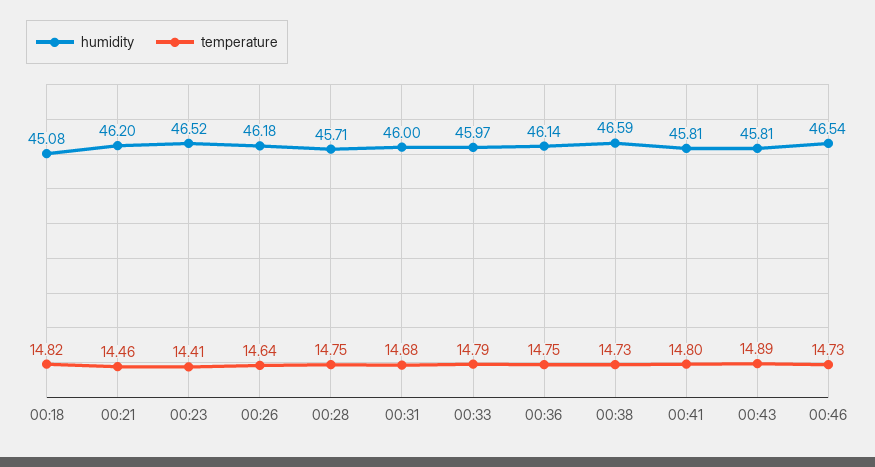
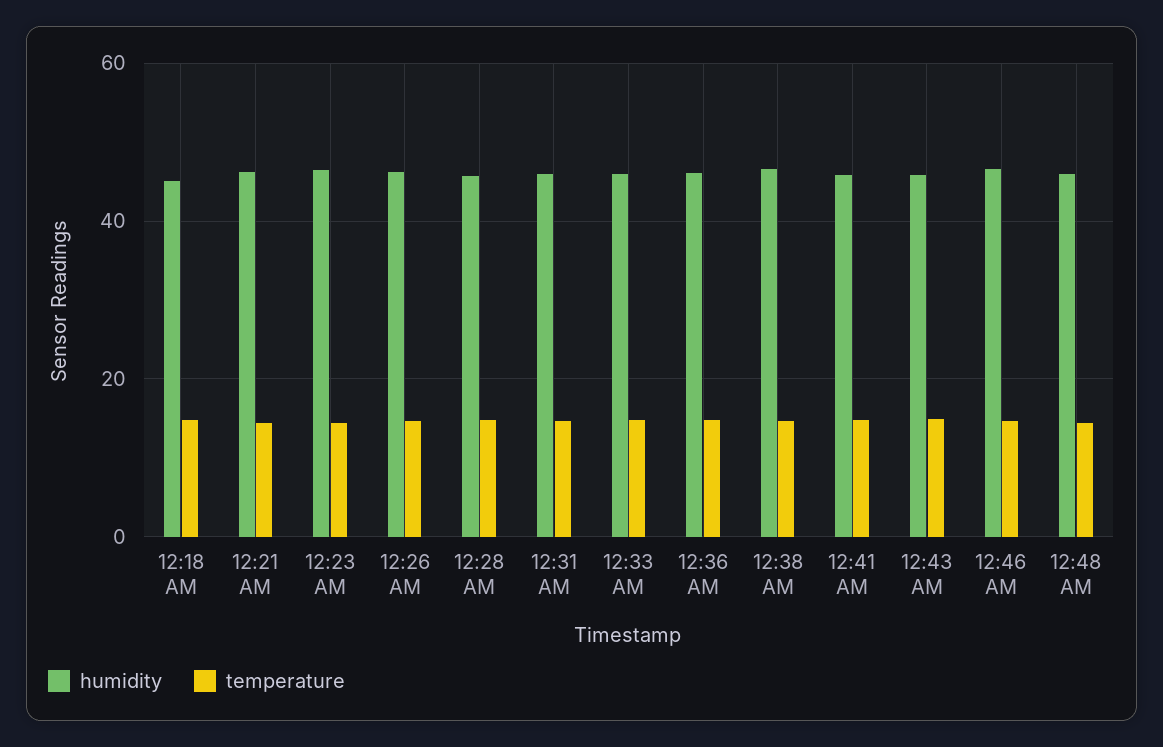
humidity, 12:48 AM: none -> 46
temperature, 12:48 AM: none -> 14

